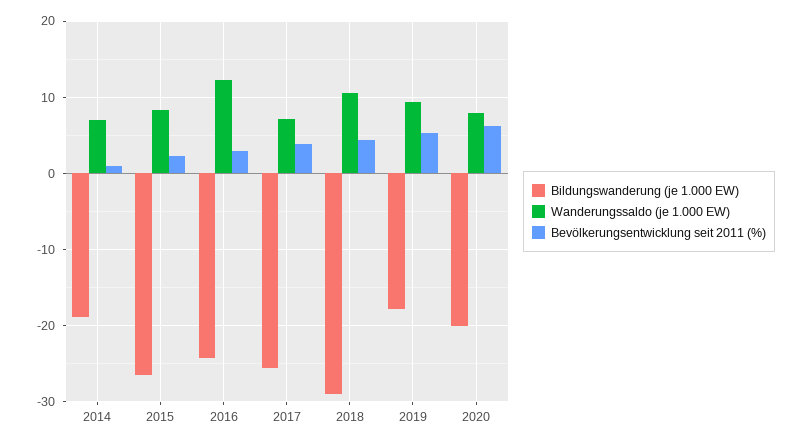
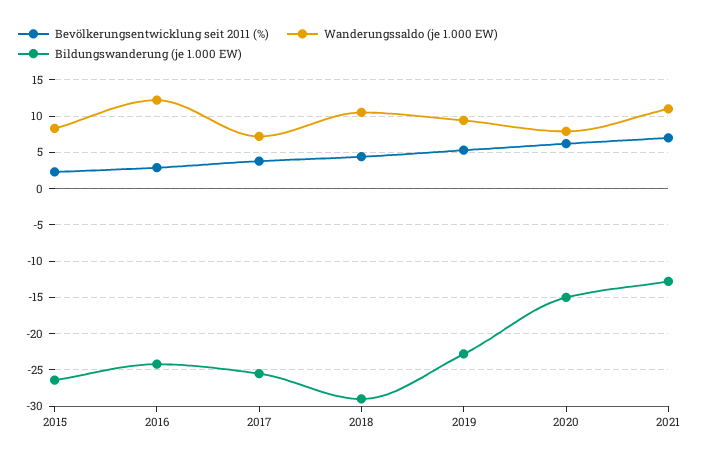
Bildungswanderung (je 1.000 EW), 2014: -19 -> none
Wanderungssaldo (je 1.000 EW), 2014: 7 -> none
Bevölkerungsentwicklung seit 2011 (%), 2014: 1 -> none
Bildungswanderung (je 1.000 EW), 2019: -18 -> -23
Bildungswanderung (je 1.000 EW), 2020: -20 -> -15
Bevölkerungsentwicklung seit 2011 (%), 2021: none -> 7
Wanderungssaldo (je 1.000 EW), 2021: none -> 11
Bildungswanderung (je 1.000 EW), 2021: none -> -13

